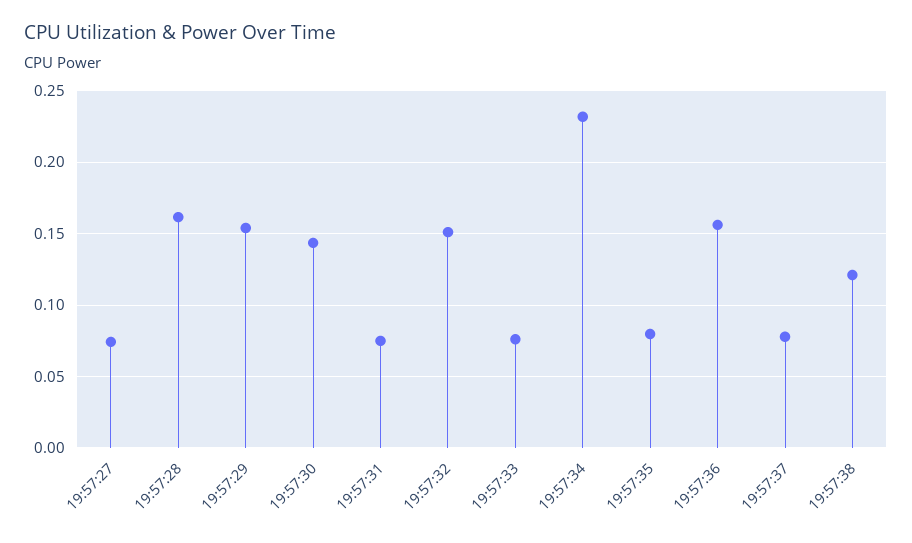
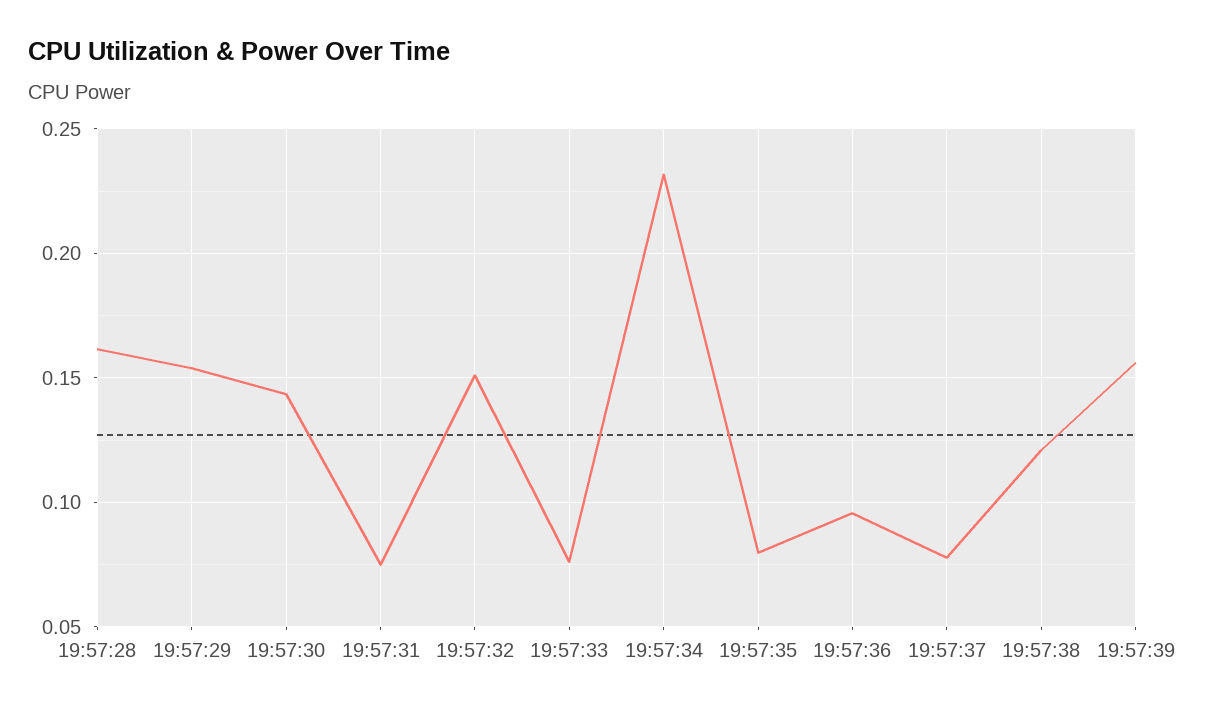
19:57:27: 0.075 -> none
19:57:36: 0.155 -> 0.095
19:57:39: none -> 0.155

